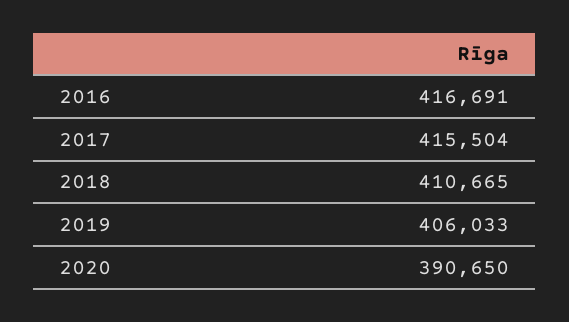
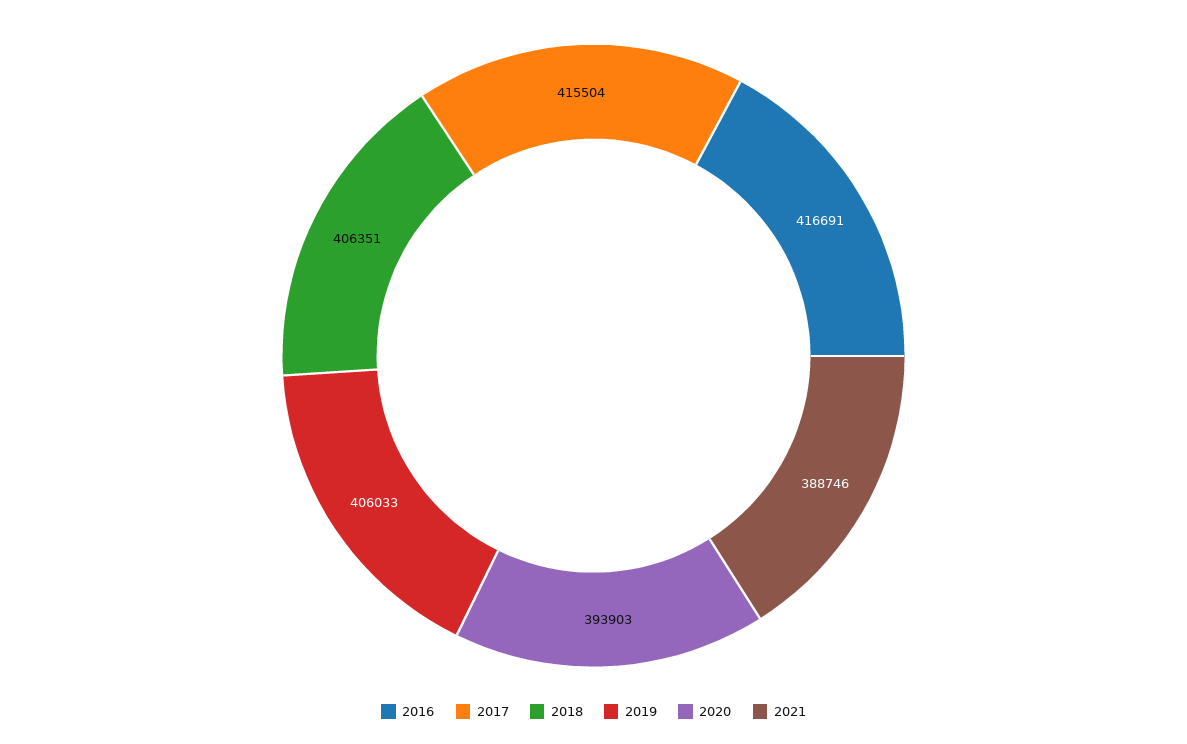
2018: 410665 -> 406351
2020: 390650 -> 393903
2021: none -> 388746

